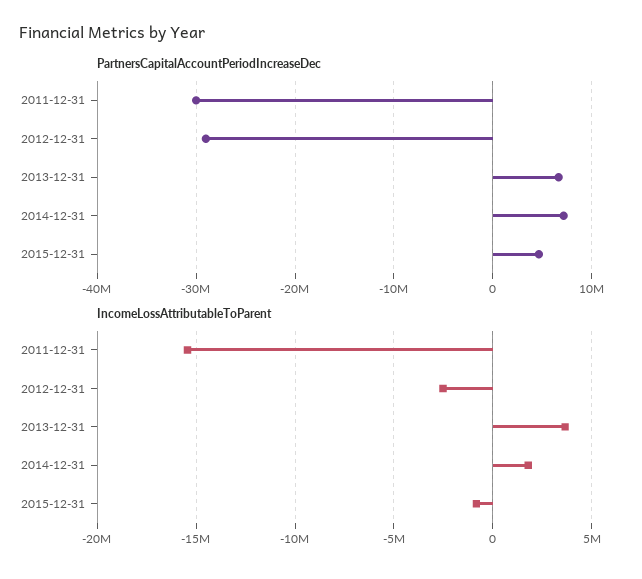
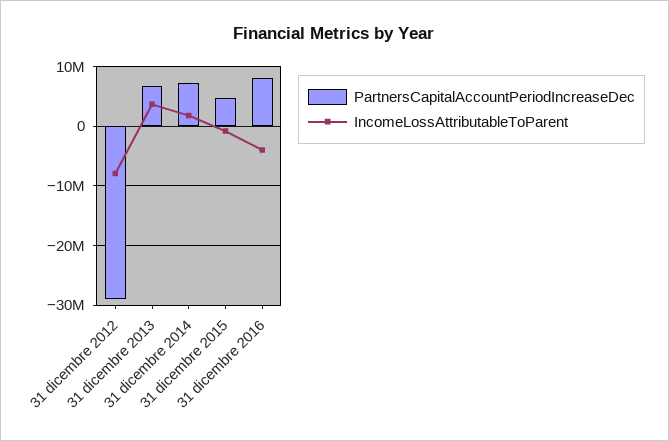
PartnersCapitalAccountPeriodIncreaseDec, 2011-12-31: -30000000 -> none
IncomeLossAttributableToParent, 2011-12-31: -15500000 -> none
IncomeLossAttributableToParent, 2012-12-31: -2500000 -> -8000000
PartnersCapitalAccountPeriodIncreaseDec, 31 dicembre 2016: none -> 8000000
IncomeLossAttributableToParent, 31 dicembre 2016: none -> -4000000

